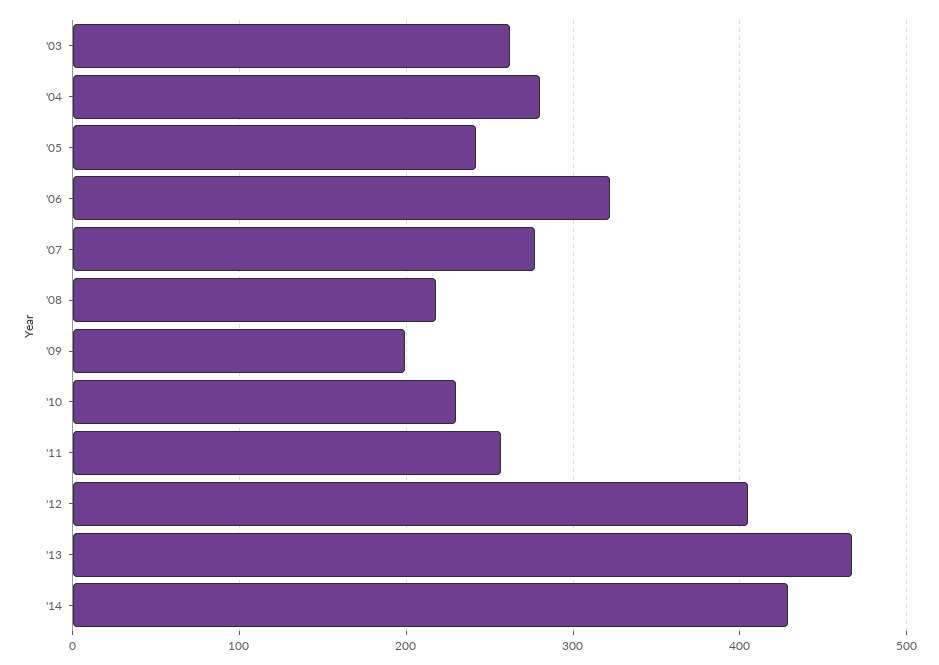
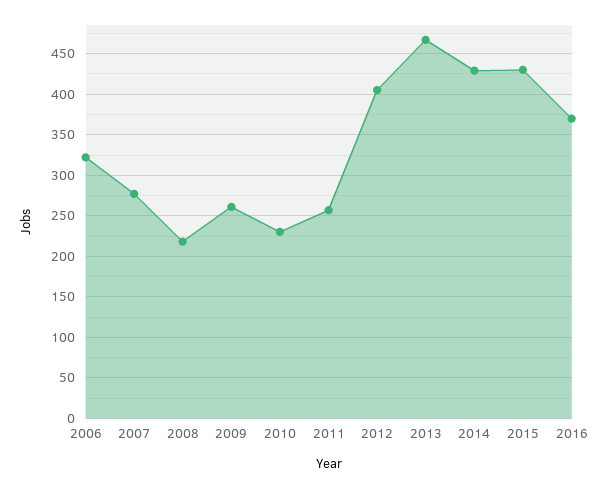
'03: 260 -> none
'04: 280 -> none
'05: 240 -> none
'09: 200 -> 260
2015: none -> 430
2016: none -> 370

